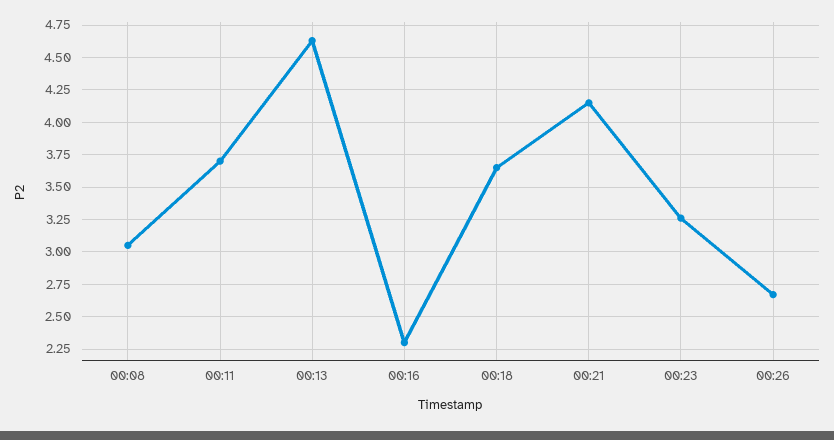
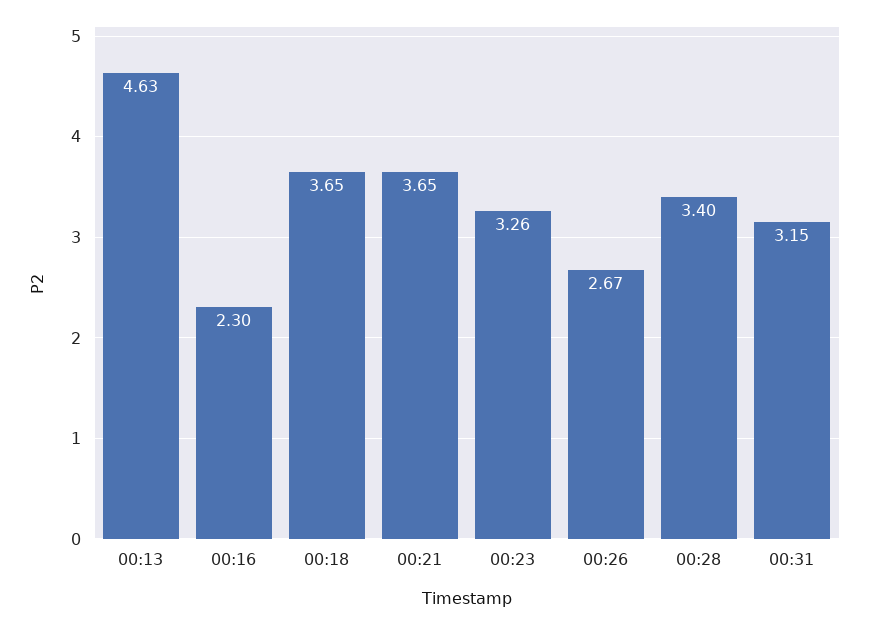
00:08: 3.05 -> none
00:11: 3.7 -> none
00:21: 4.15 -> 3.65
00:28: none -> 3.4
00:31: none -> 3.15

